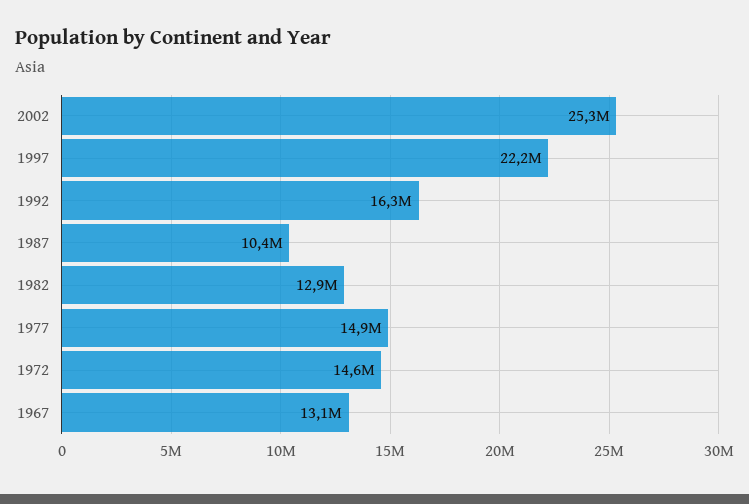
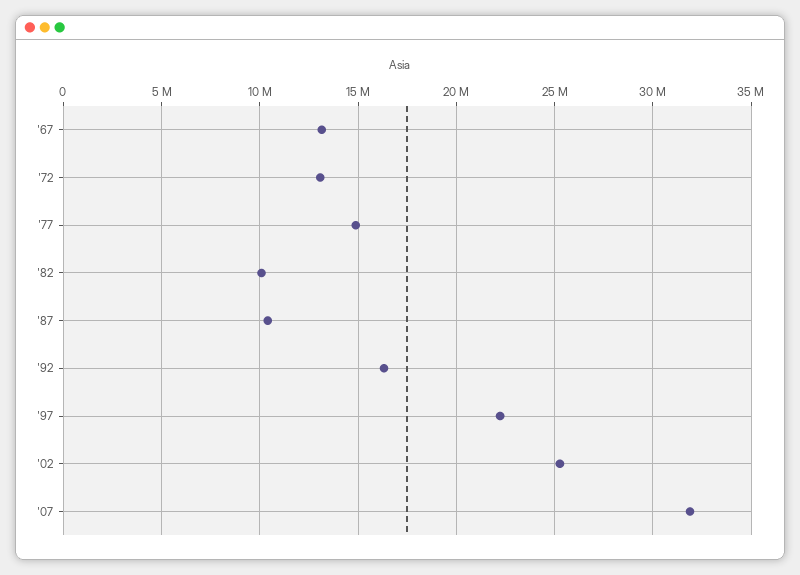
1982: 12900000 -> 10000000
1972: 14600000 -> 13000000
'07: none -> 32000000

